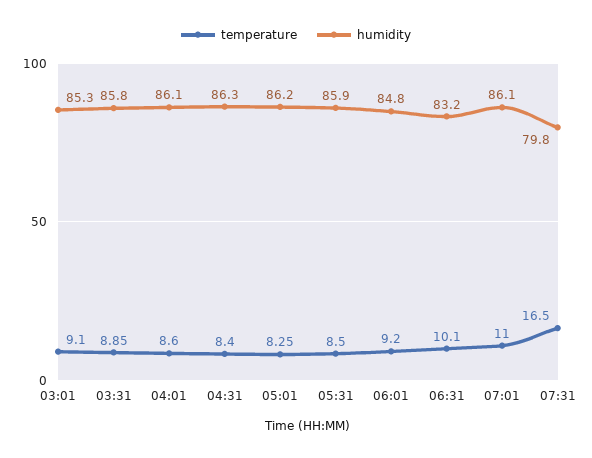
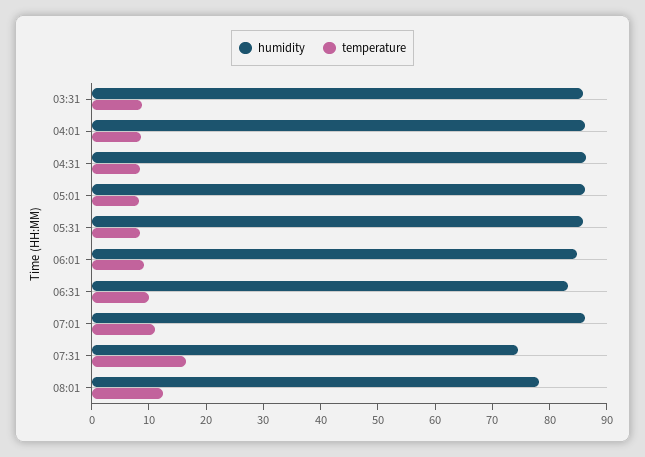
temperature, 03:01: 9.1 -> none
humidity, 03:01: 85.3 -> none
humidity, 07:31: 79.8 -> 74
humidity, 08:01: none -> 78
temperature, 08:01: none -> 12

